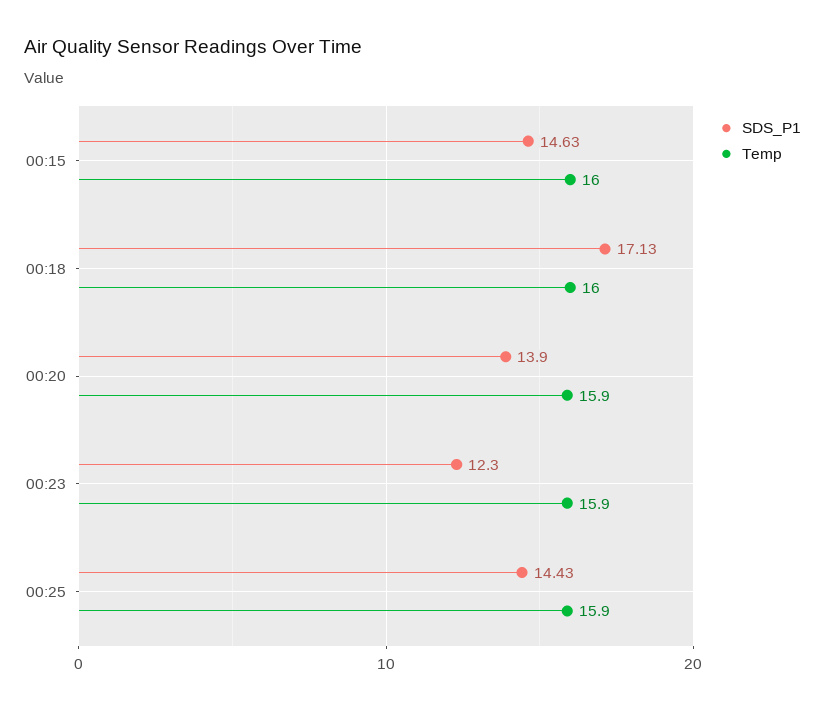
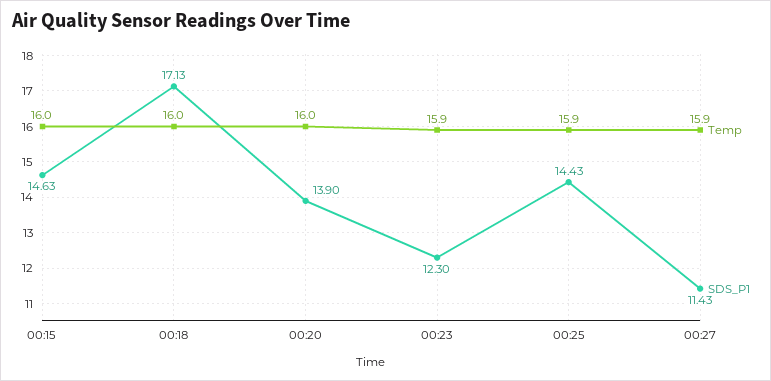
Temp, 00:20: 15.9 -> 16
Temp, 00:27: none -> 15.9
SDS_P1, 00:27: none -> 11.43

